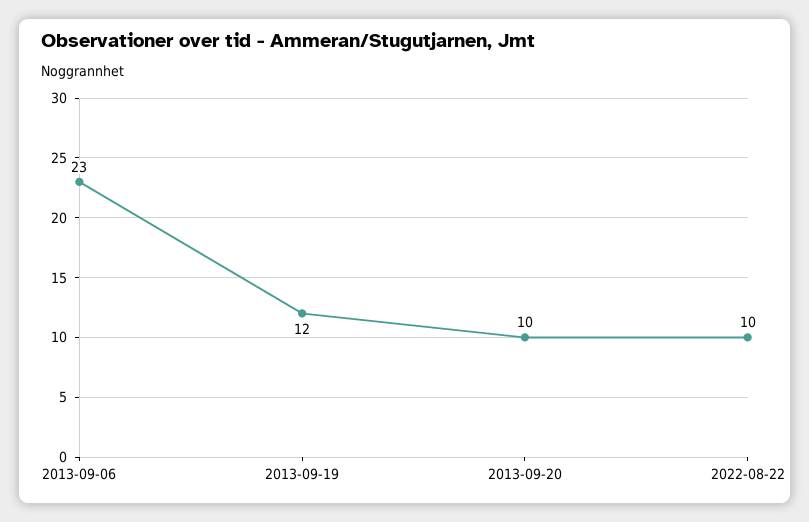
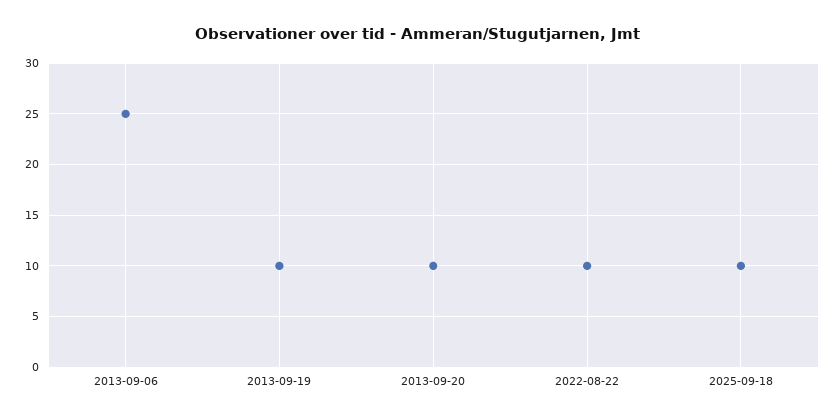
2013-09-06: 23 -> 25
2013-09-19: 12 -> 10
2025-09-18: none -> 10

